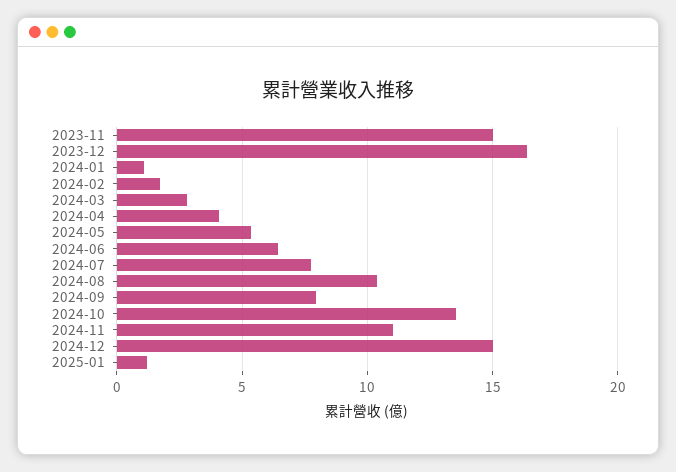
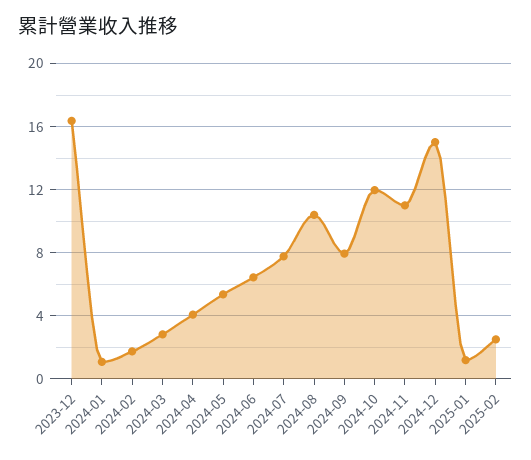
2023-11: 15 -> none
2024-10: 13.5 -> 12
2025-02: none -> 2.5

